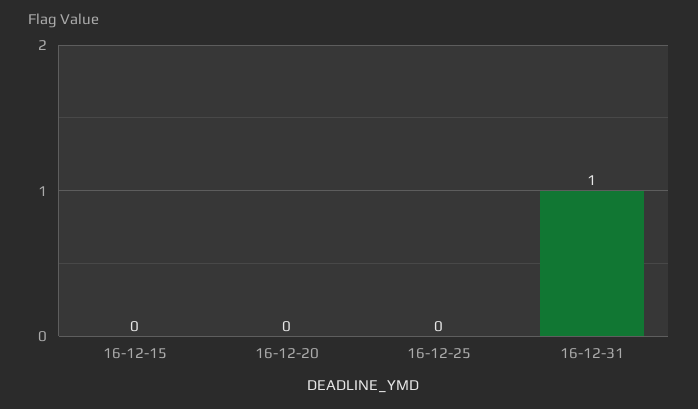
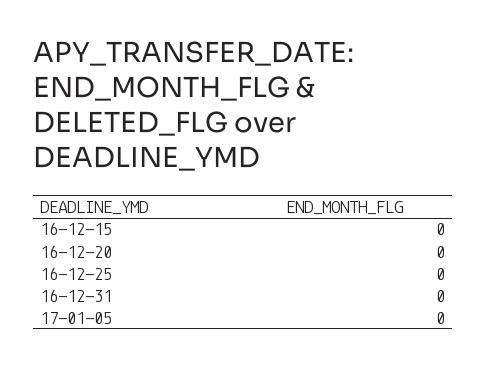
16-12-31: 1 -> 0
17-01-05: none -> 0

